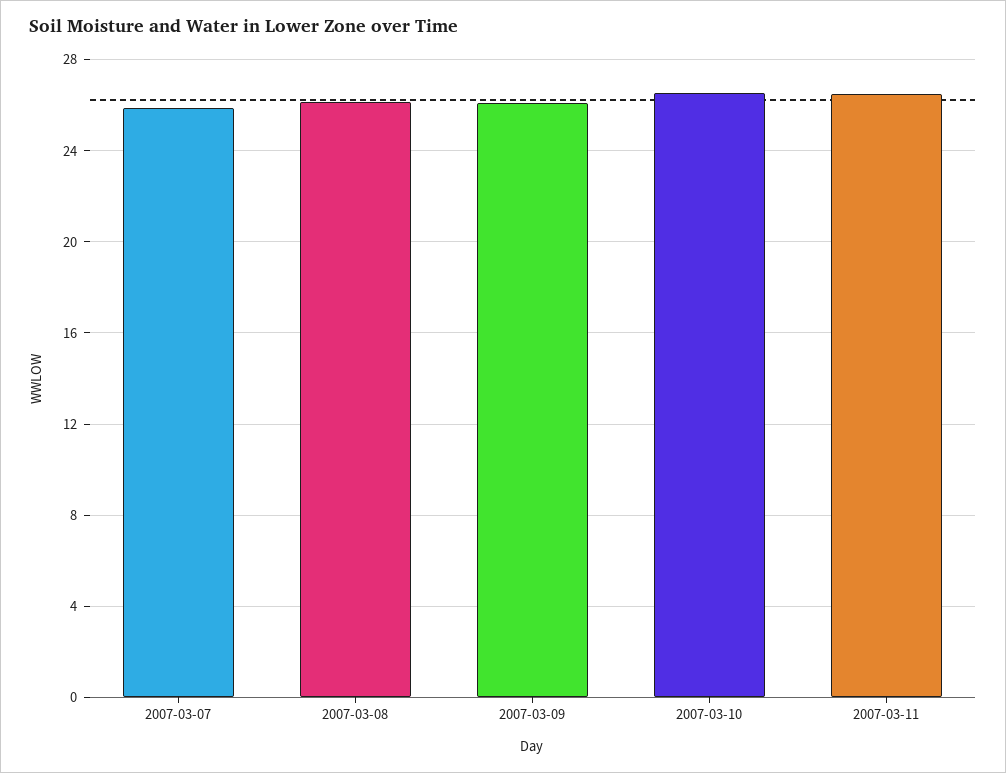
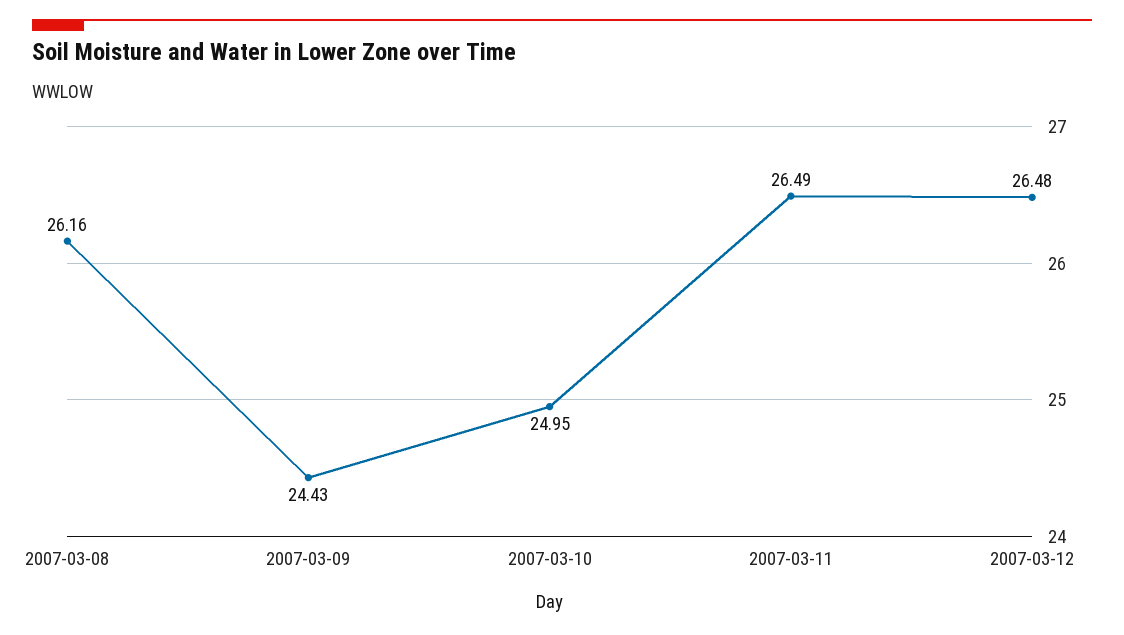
2007-03-07: 26 -> none
2007-03-09: 26 -> 24.43
2007-03-10: 26.5 -> 24.95
2007-03-12: none -> 26.48

